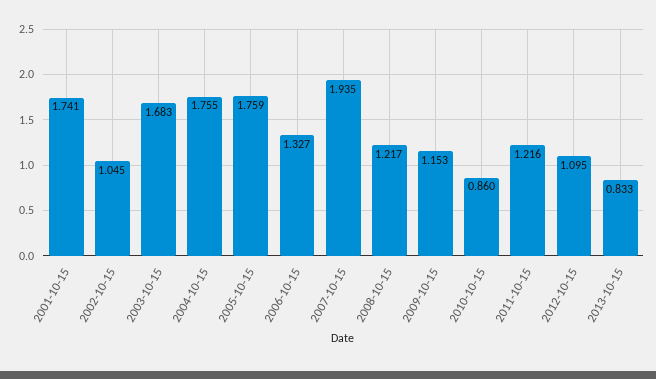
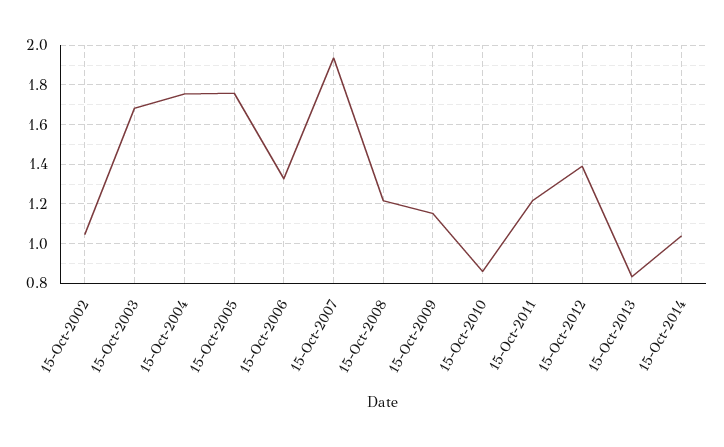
2001-10-15: 1.741 -> none
2012-10-15: 1.095 -> 1.4
15-Oct-2014: none -> 1.05

